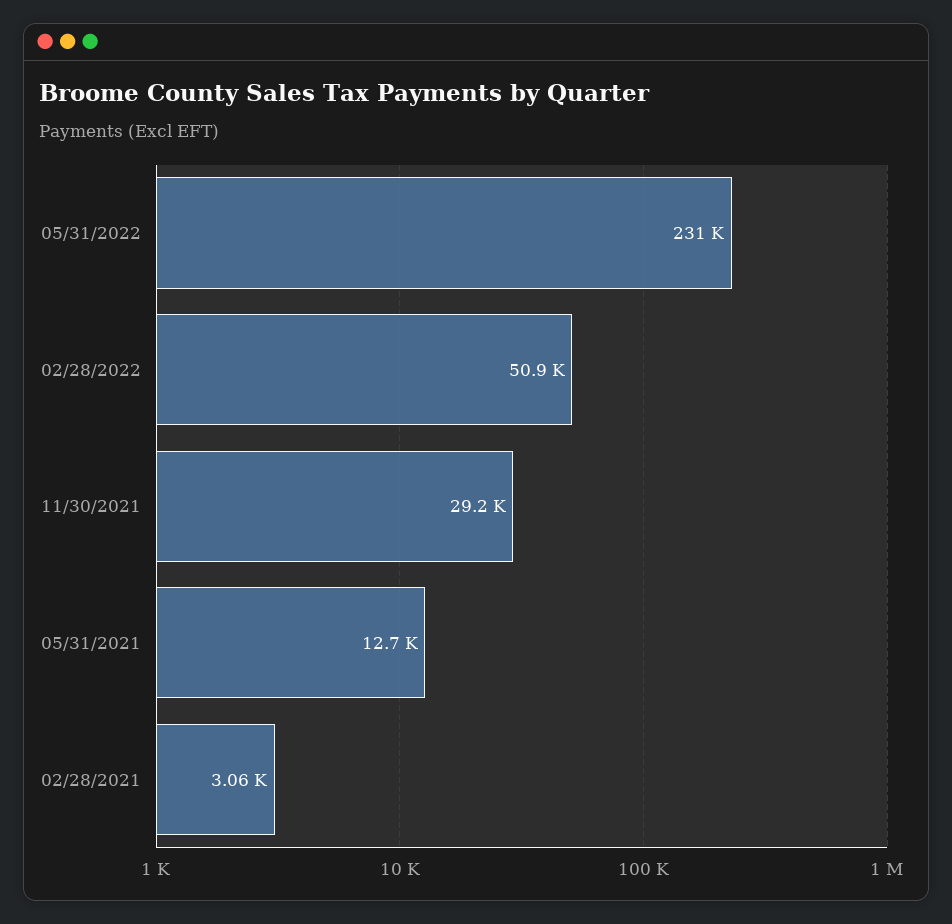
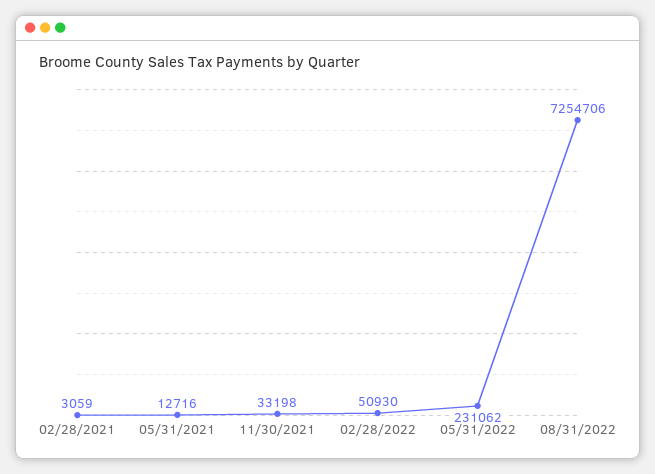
11/30/2021: 29200 -> 33198
08/31/2022: none -> 7254706

